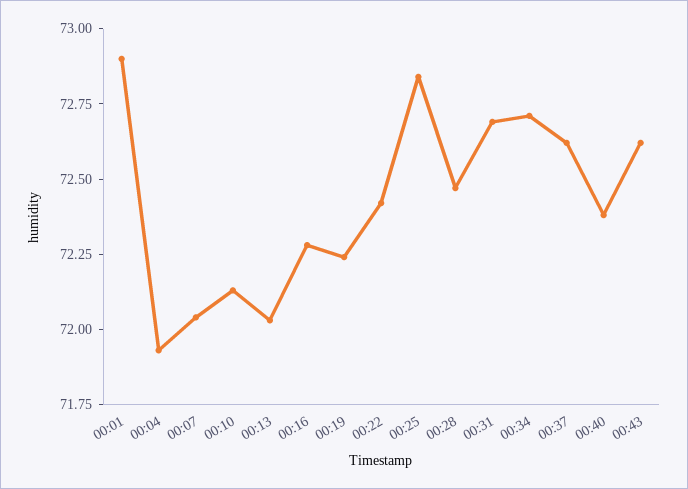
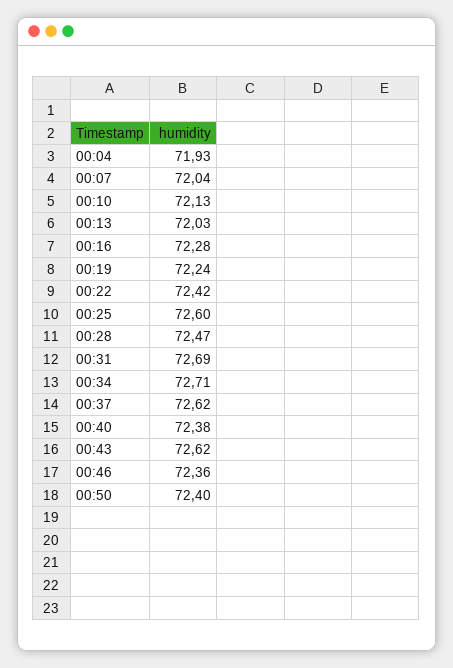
00:01: 72.9 -> none
00:25: 72.85 -> 72.6
00:46: none -> 72.36
00:50: none -> 72.4

